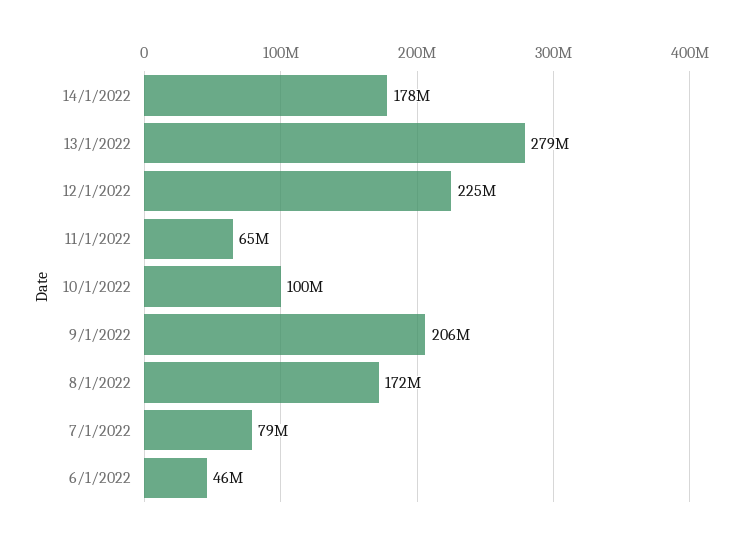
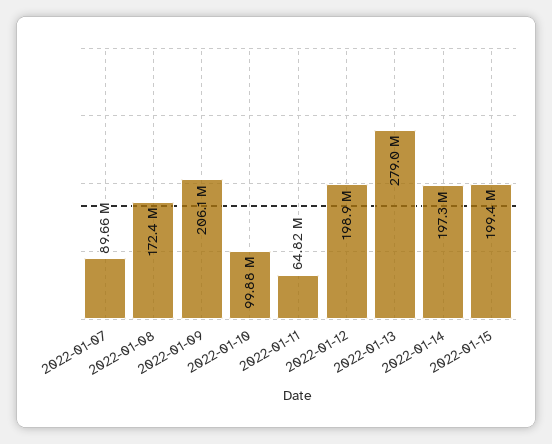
14/1/2022: 178000000 -> 197300000
12/1/2022: 225000000 -> 198900000
7/1/2022: 79000000 -> 89660000
6/1/2022: 46000000 -> none
2022-01-15: none -> 199400000

